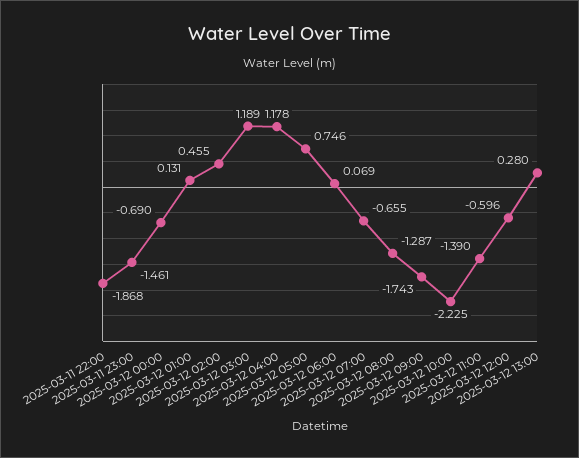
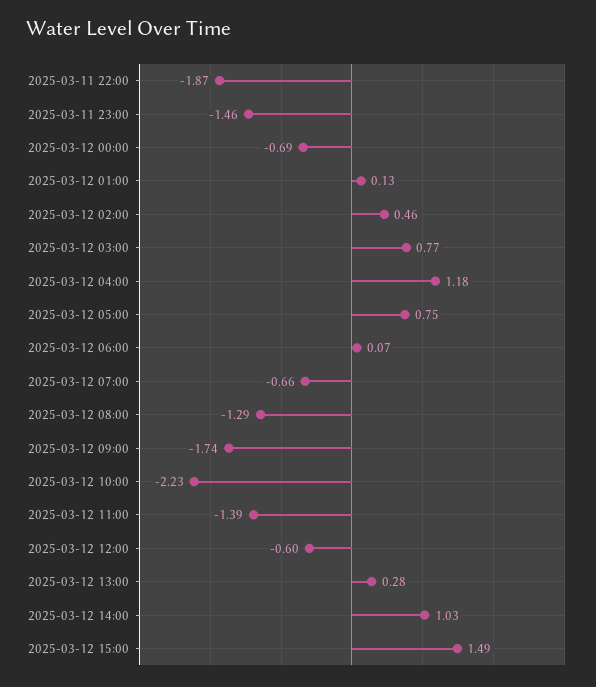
2025-03-12 03:00: 1.189 -> 0.77
2025-03-12 14:00: none -> 1.03
2025-03-12 15:00: none -> 1.49

